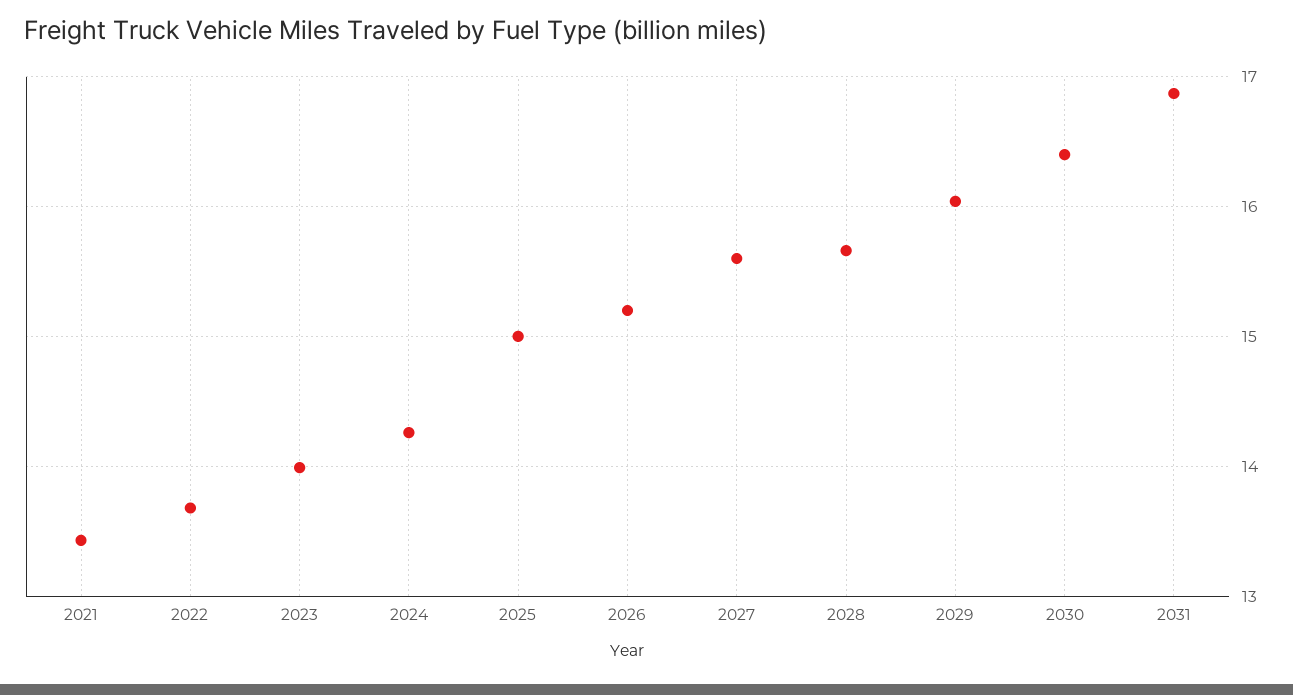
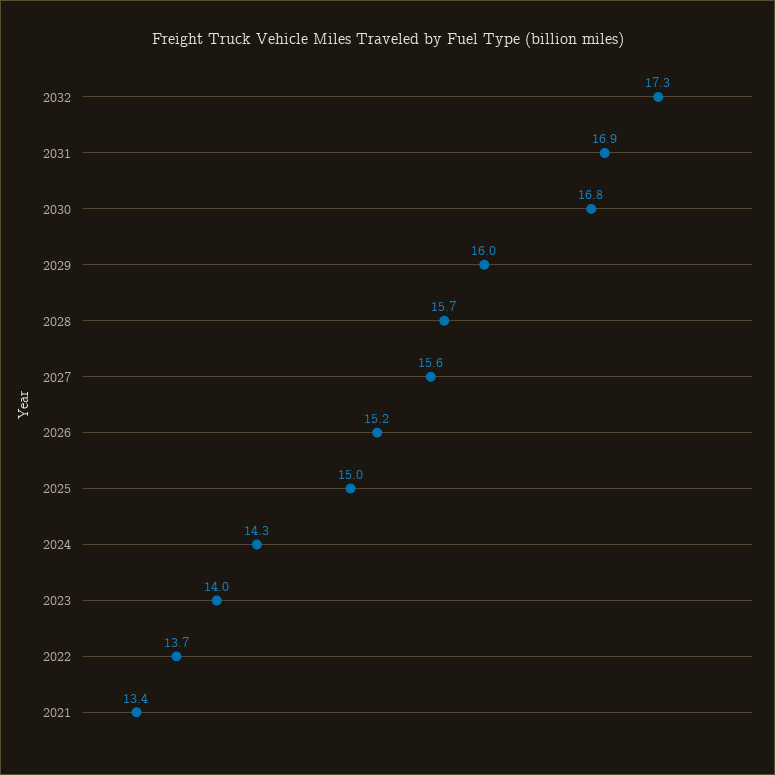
2030: 16.4 -> 16.8
2032: none -> 17.3

